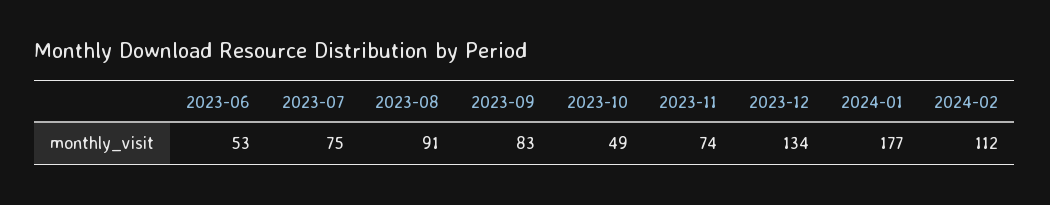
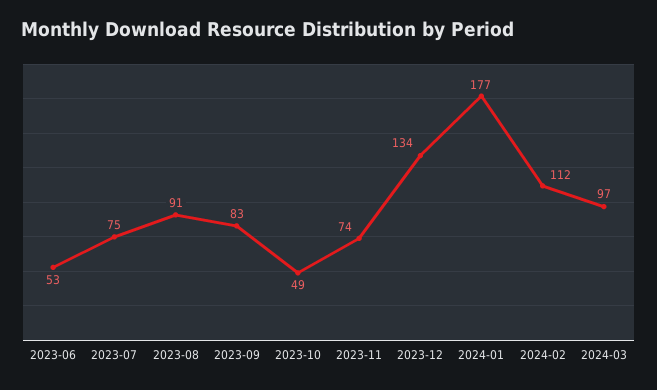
2024-03: none -> 97

